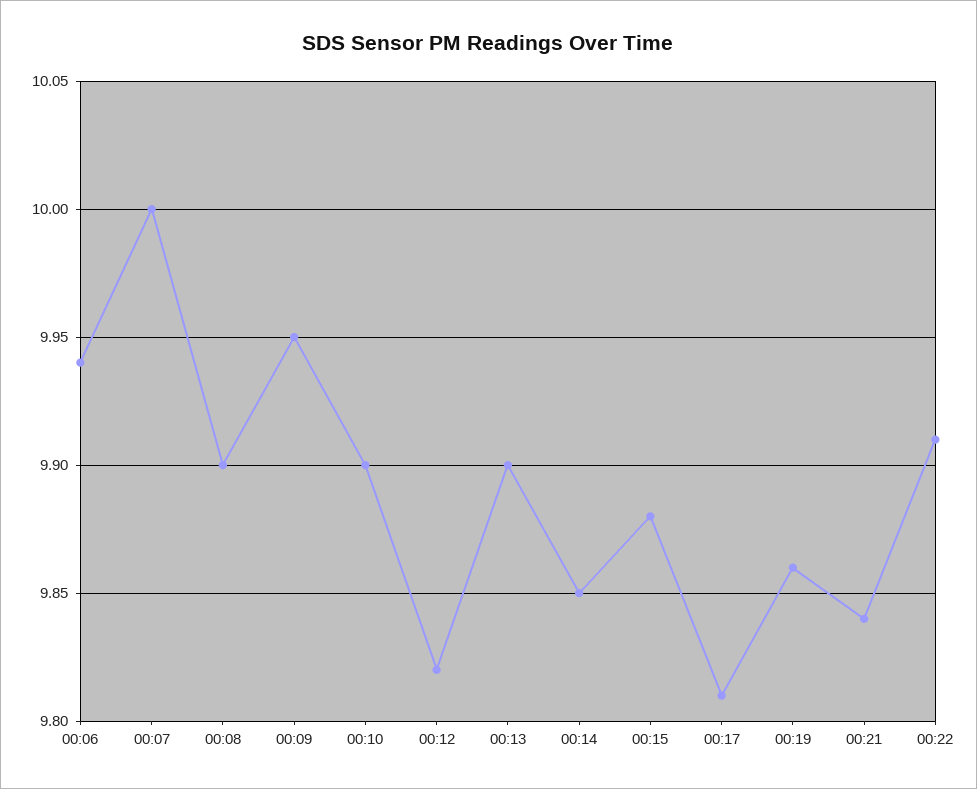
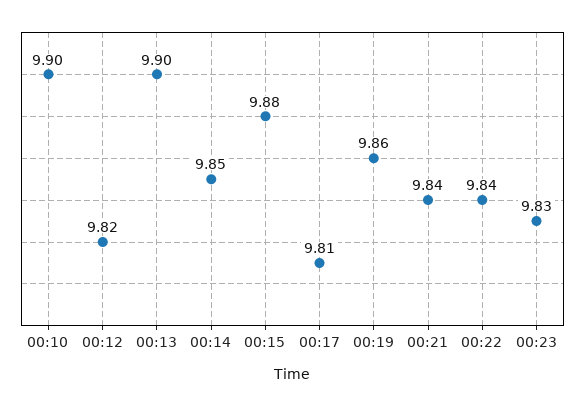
00:06: 9.94 -> none
00:07: 10 -> none
00:08: 9.9 -> none
00:09: 9.95 -> none
00:22: 9.91 -> 9.84
00:23: none -> 9.83

